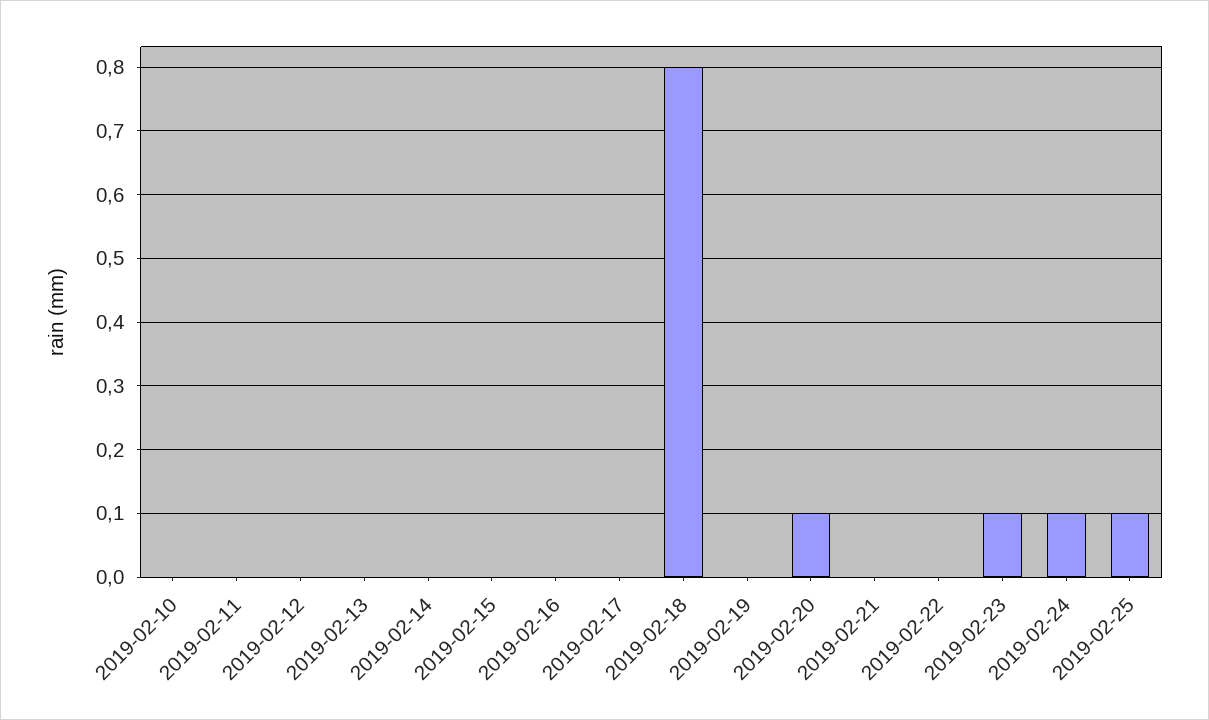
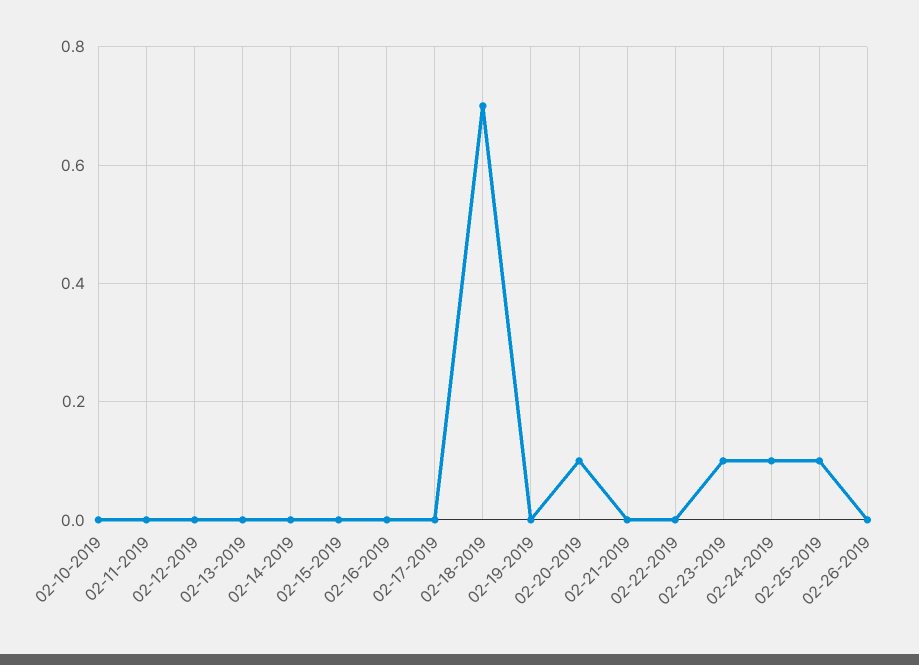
2019-02-18: 0.8 -> 0.7
02-26-2019: none -> 0

